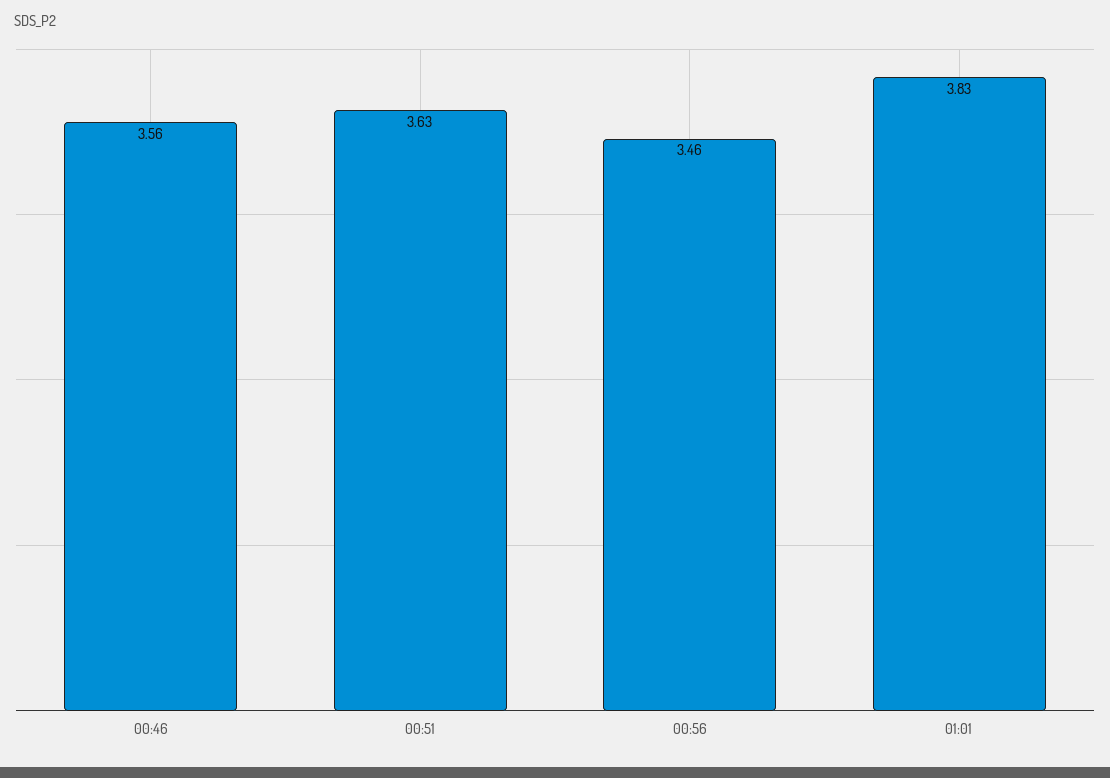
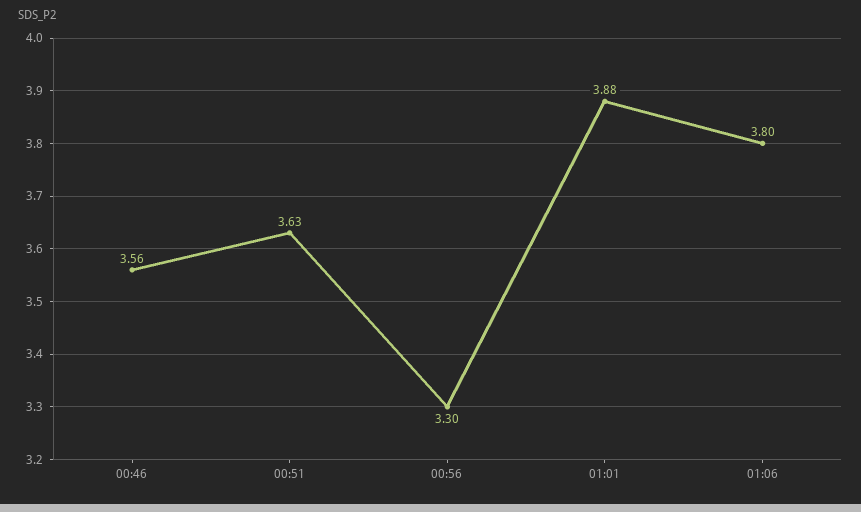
00:56: 3.46 -> 3.3
01:01: 3.83 -> 3.88
01:06: none -> 3.8

